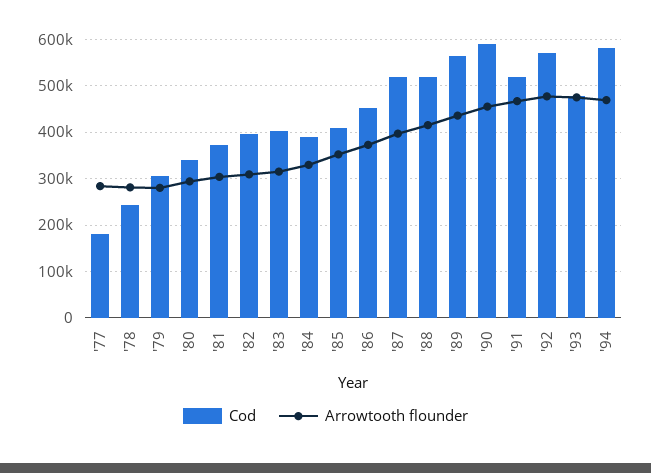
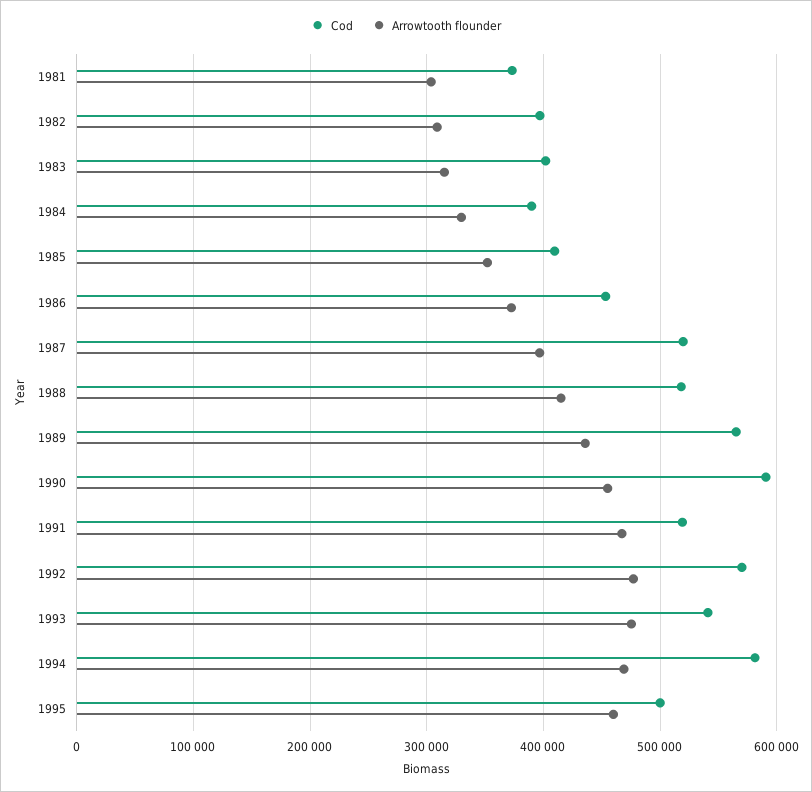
Cod, '77: 180000 -> none
Arrowtooth flounder, '77: 280000 -> none
Cod, '78: 240000 -> none
Arrowtooth flounder, '78: 280000 -> none
Cod, '79: 300000 -> none
Arrowtooth flounder, '79: 280000 -> none
Cod, '80: 340000 -> none
Arrowtooth flounder, '80: 300000 -> none
Cod, '93: 480000 -> 540000
Cod, 1995: none -> 500000
Arrowtooth flounder, 1995: none -> 460000

